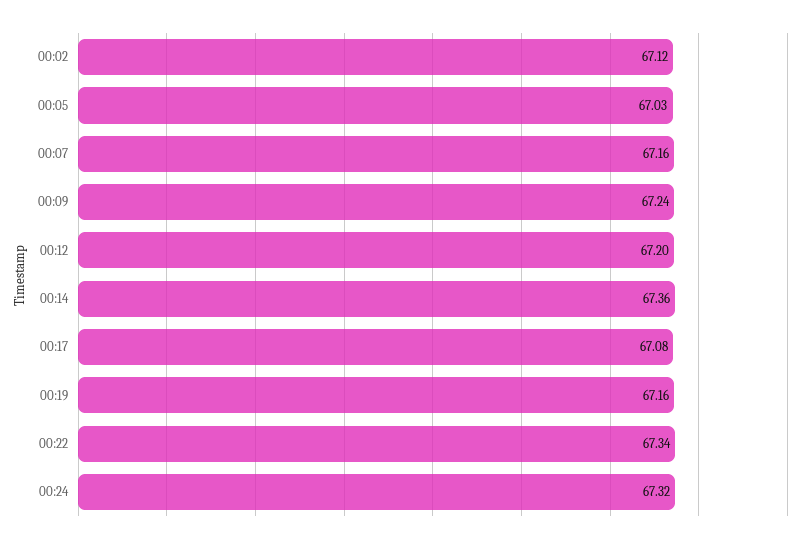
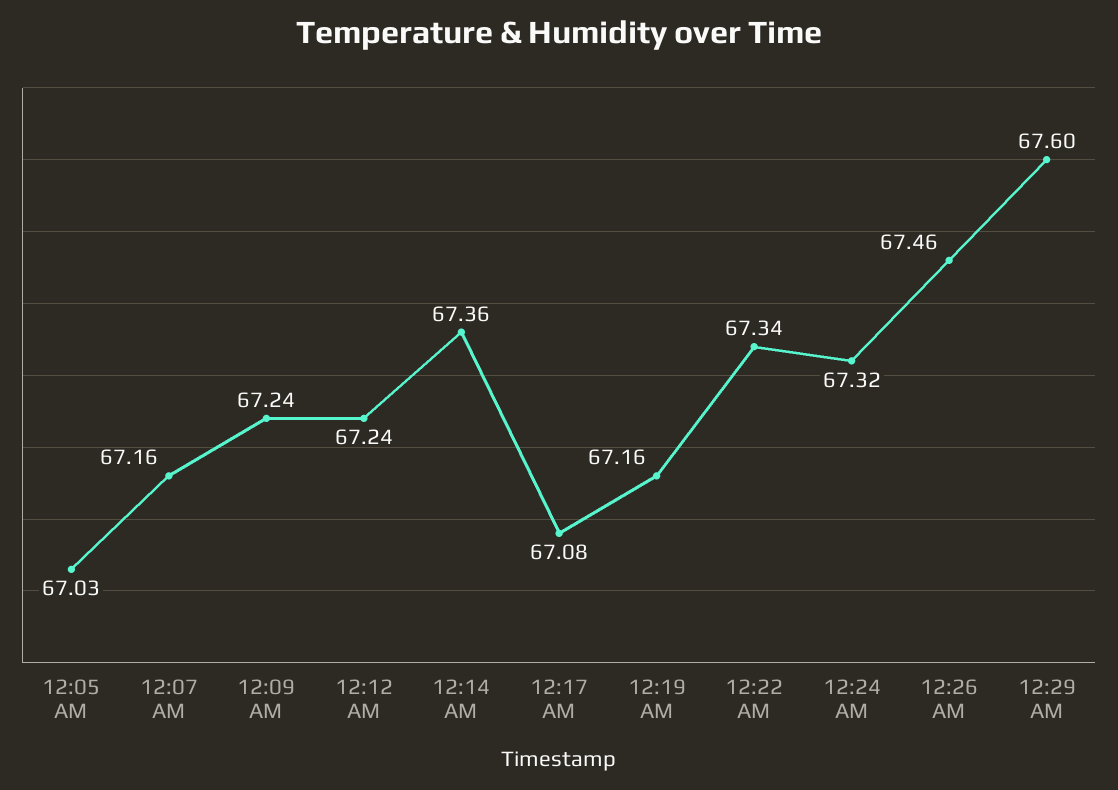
00:02: 67.12 -> none
00:12: 67.2 -> 67.24
12:26 AM: none -> 67.46
12:29 AM: none -> 67.6

